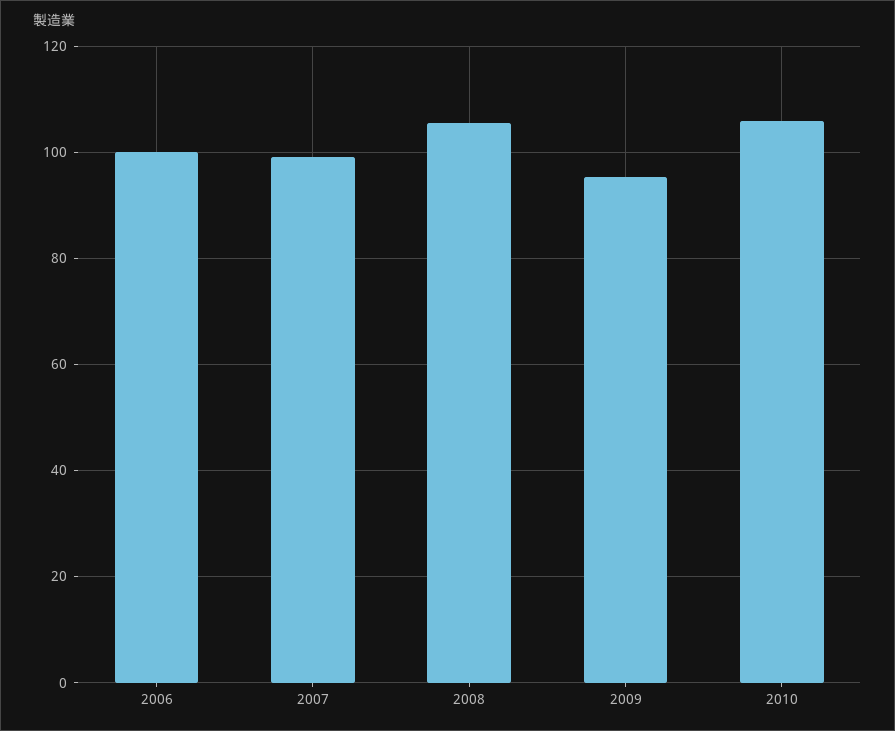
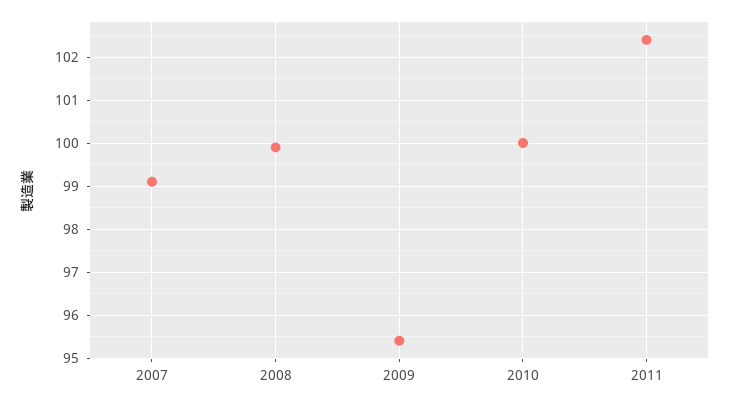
2006: 100 -> none
2008: 106 -> 100
2010: 106 -> 100
2011: none -> 102.5

